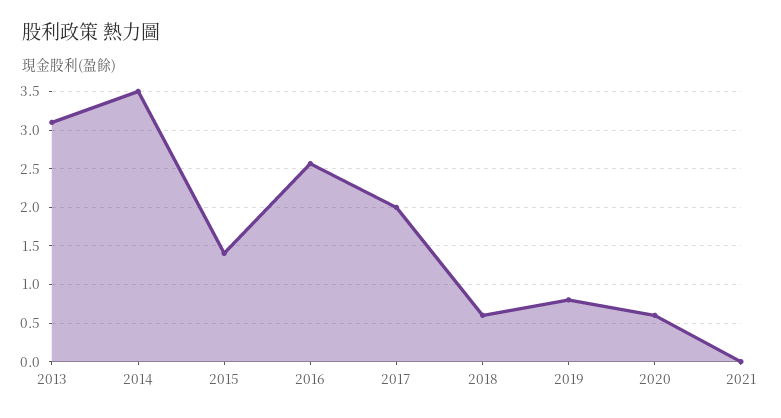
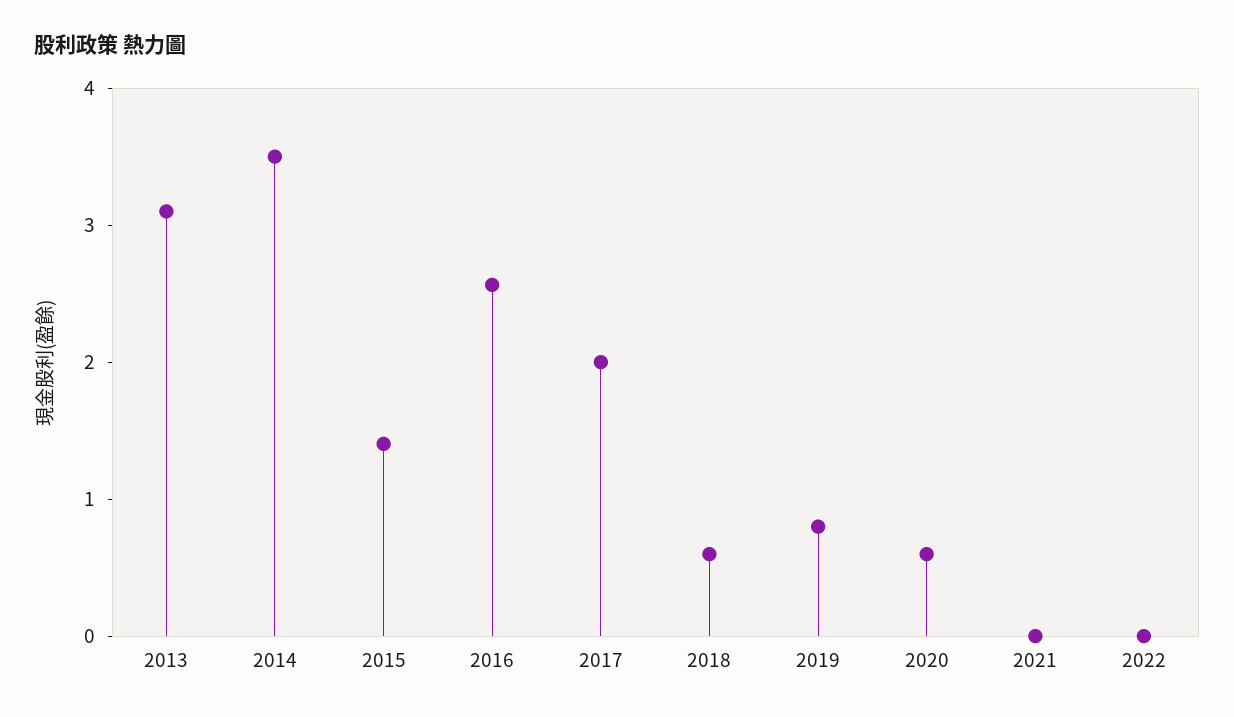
2022: none -> 0

